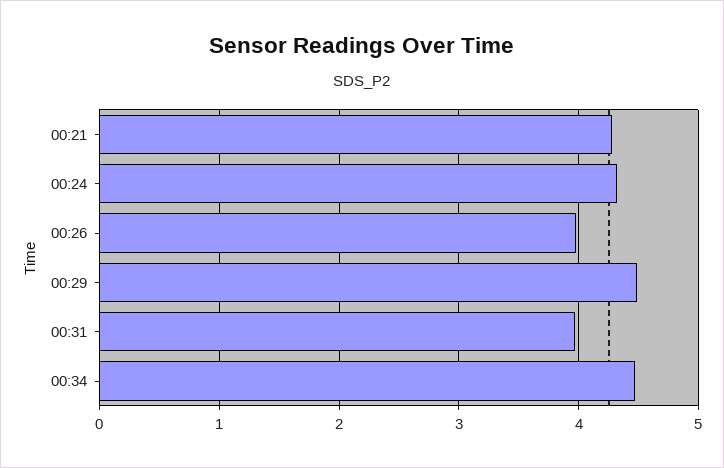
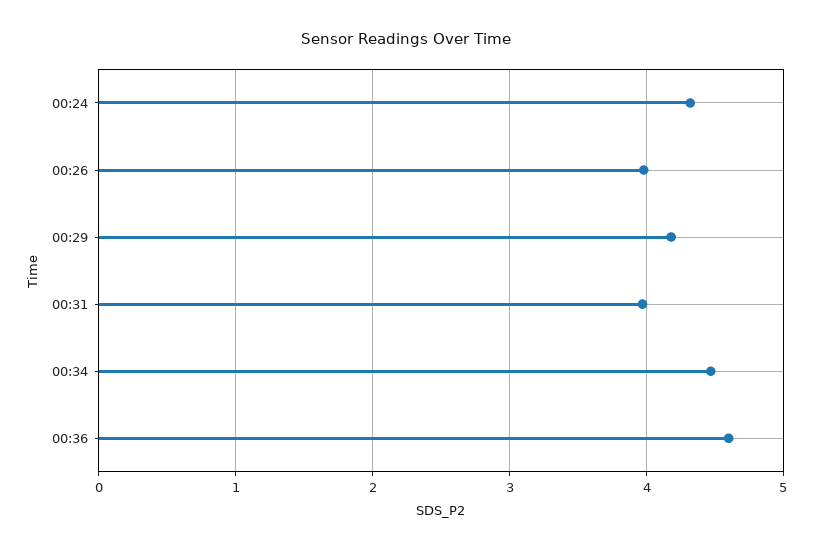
00:21: 4.3 -> none
00:29: 4.5 -> 4.2
00:36: none -> 4.6

